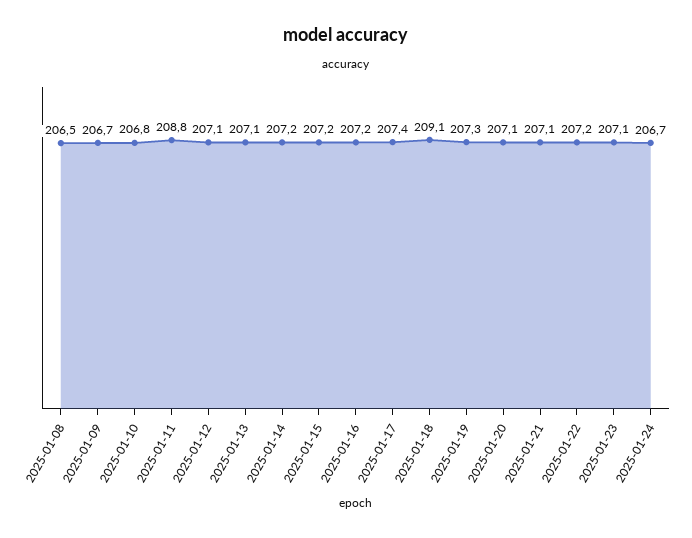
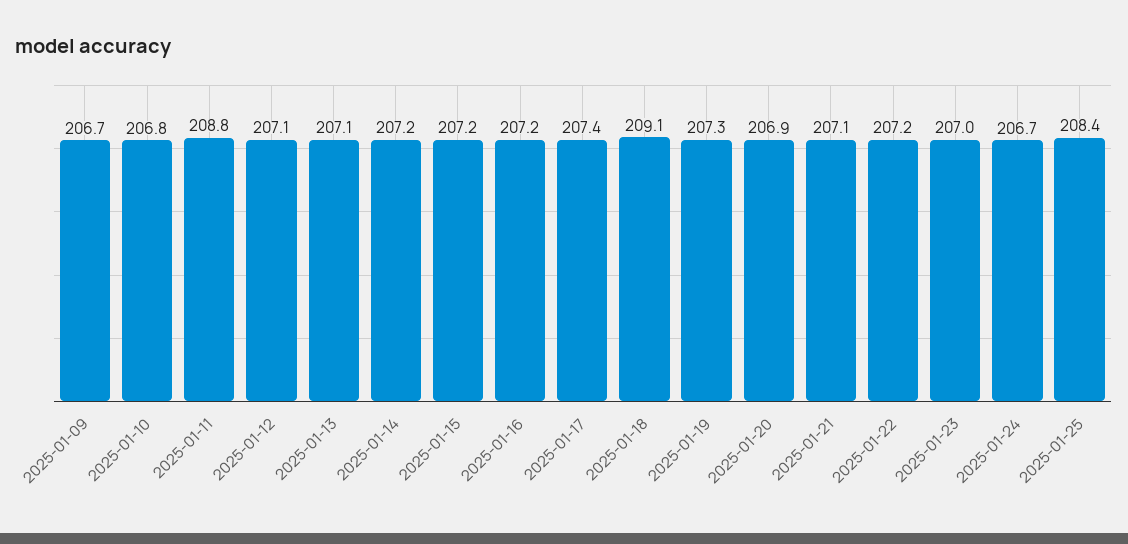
2025-01-08: 206.5 -> none
2025-01-20: 207.1 -> 206.9
2025-01-23: 207.1 -> 207
2025-01-25: none -> 208.4

